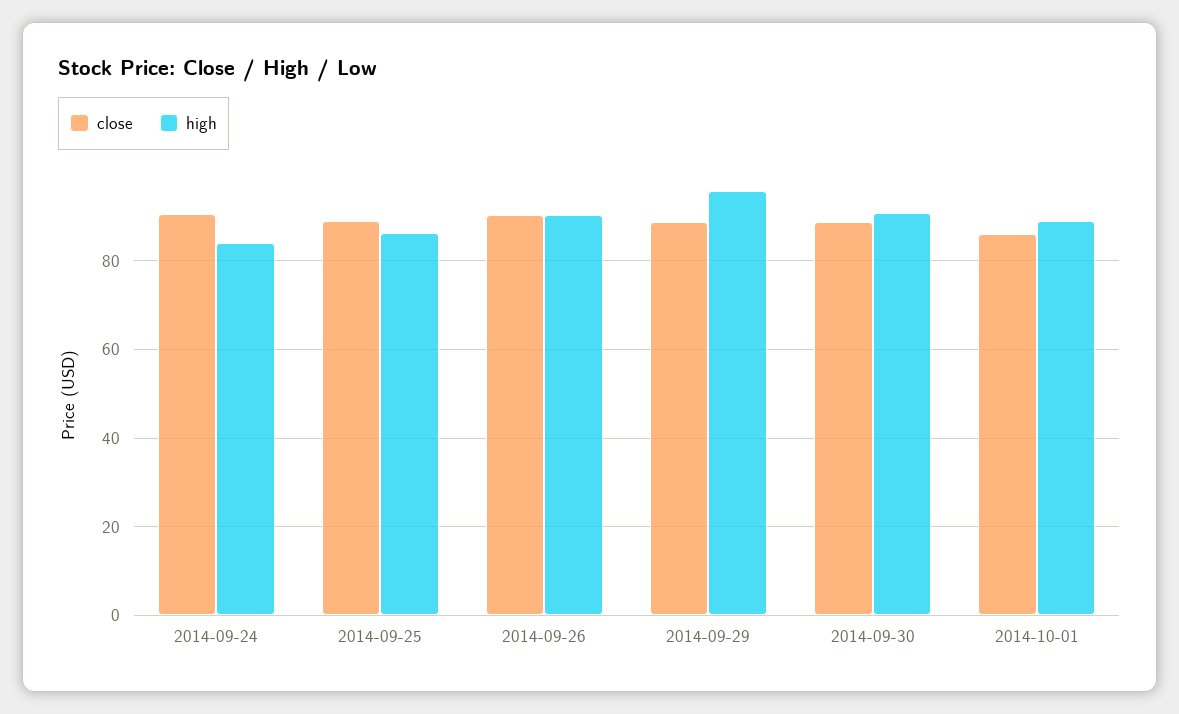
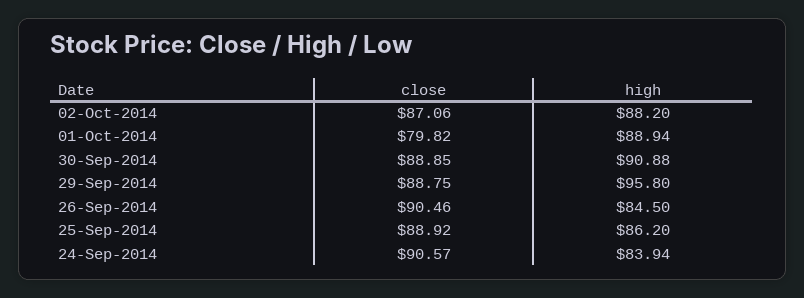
high, 2014-09-26: 90 -> 84.5
close, 2014-10-01: 86 -> 79.82
close, 02-Oct-2014: none -> 87.06
high, 02-Oct-2014: none -> 88.2

